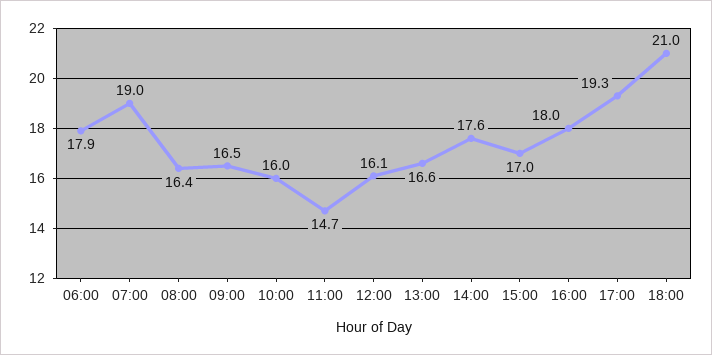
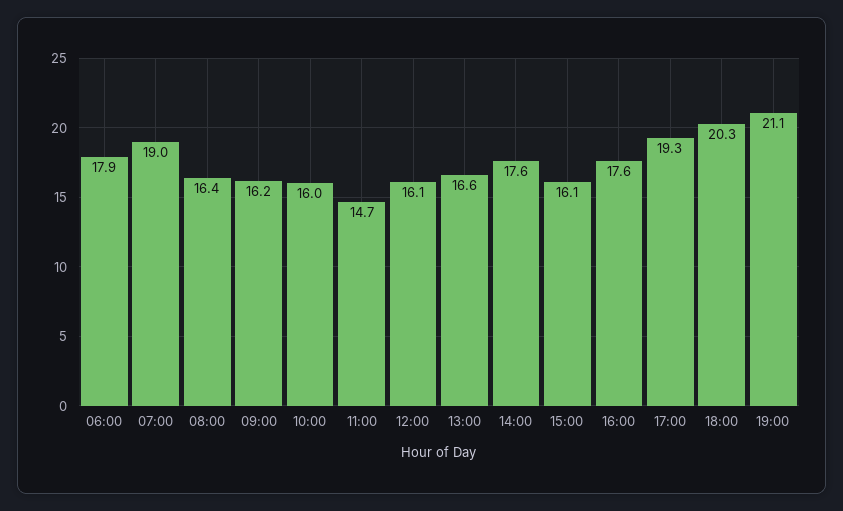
09:00: 16.5 -> 16.2
15:00: 17 -> 16.1
16:00: 18 -> 17.6
18:00: 21 -> 20.3
19:00: none -> 21.1

